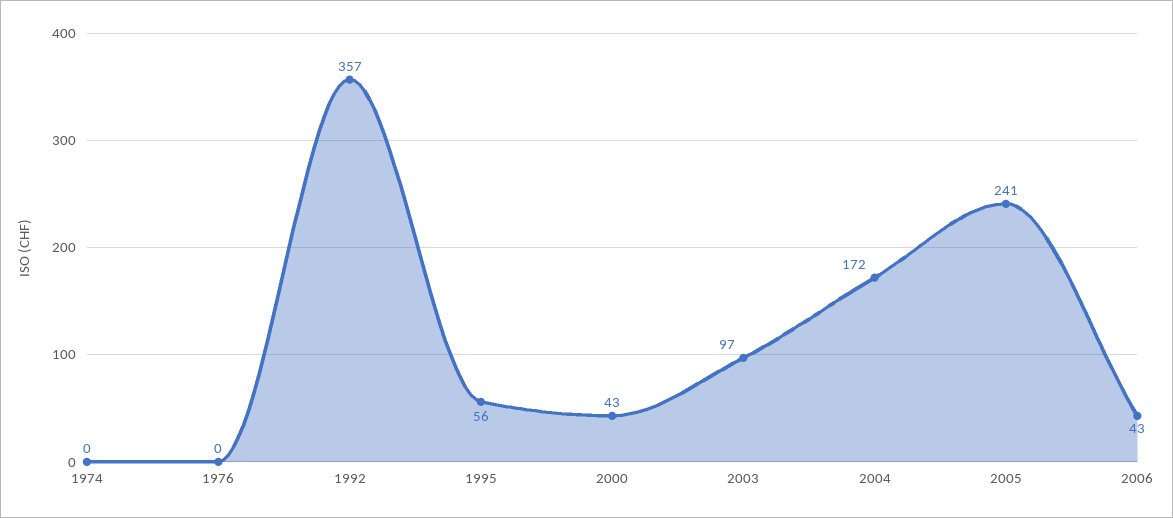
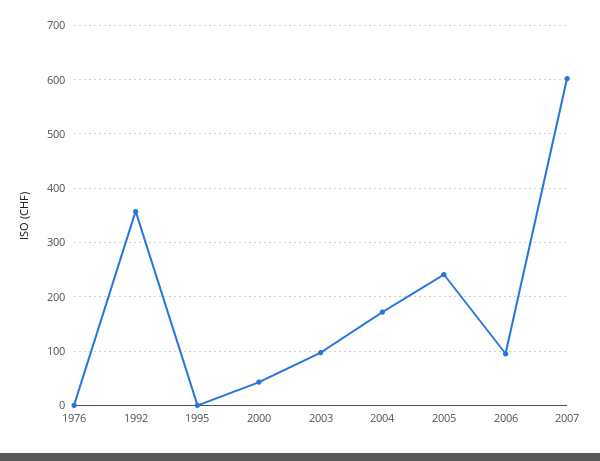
1974: 0 -> none
1995: 56 -> 0
2006: 43 -> 100
2007: none -> 600

